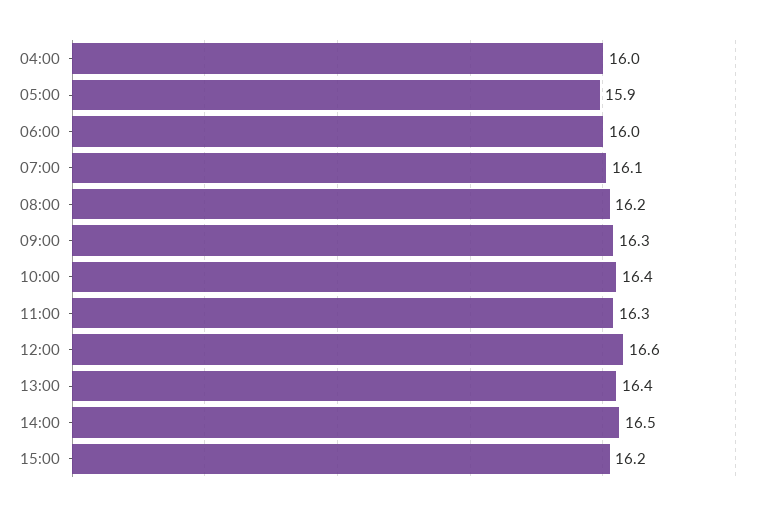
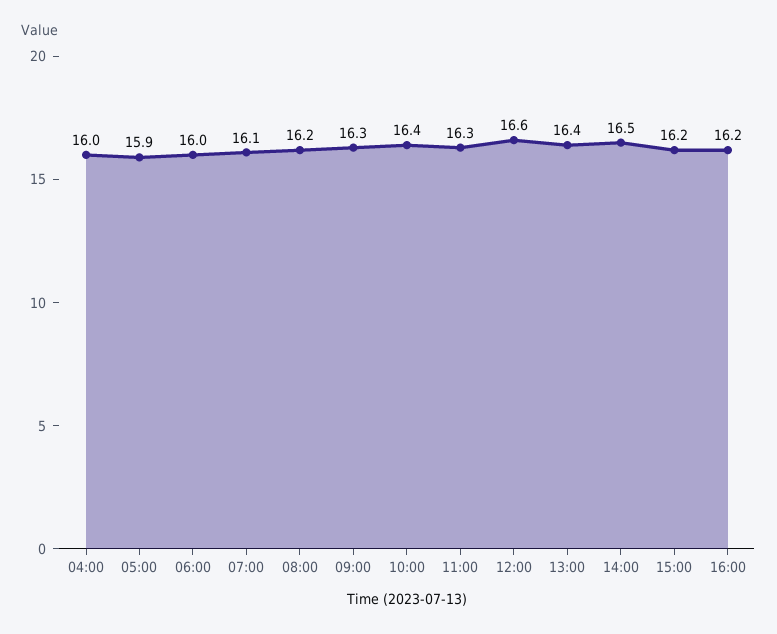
16:00: none -> 16.2

